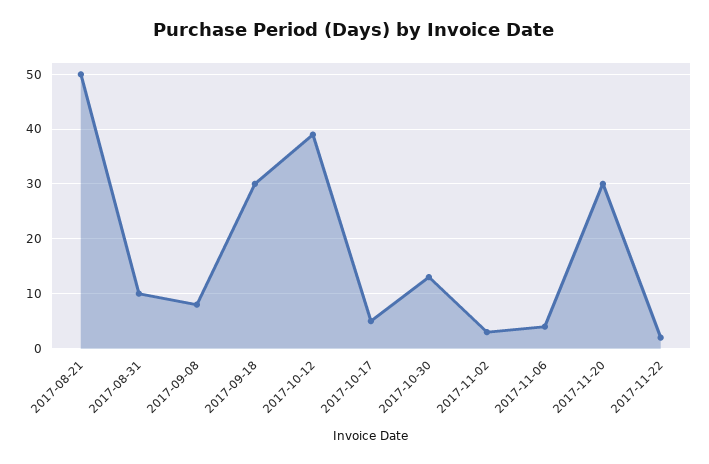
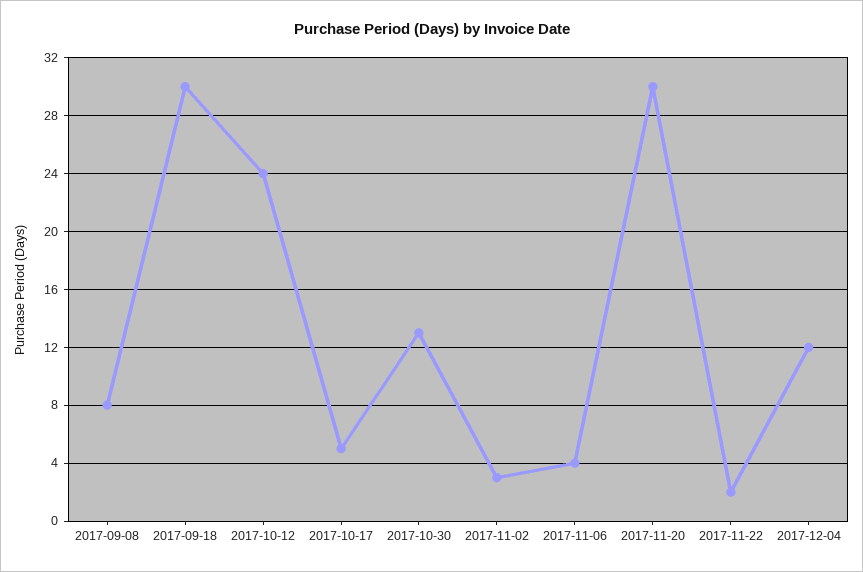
2017-08-21: 50 -> none
2017-08-31: 10 -> none
2017-10-12: 40 -> 24
2017-12-04: none -> 12

